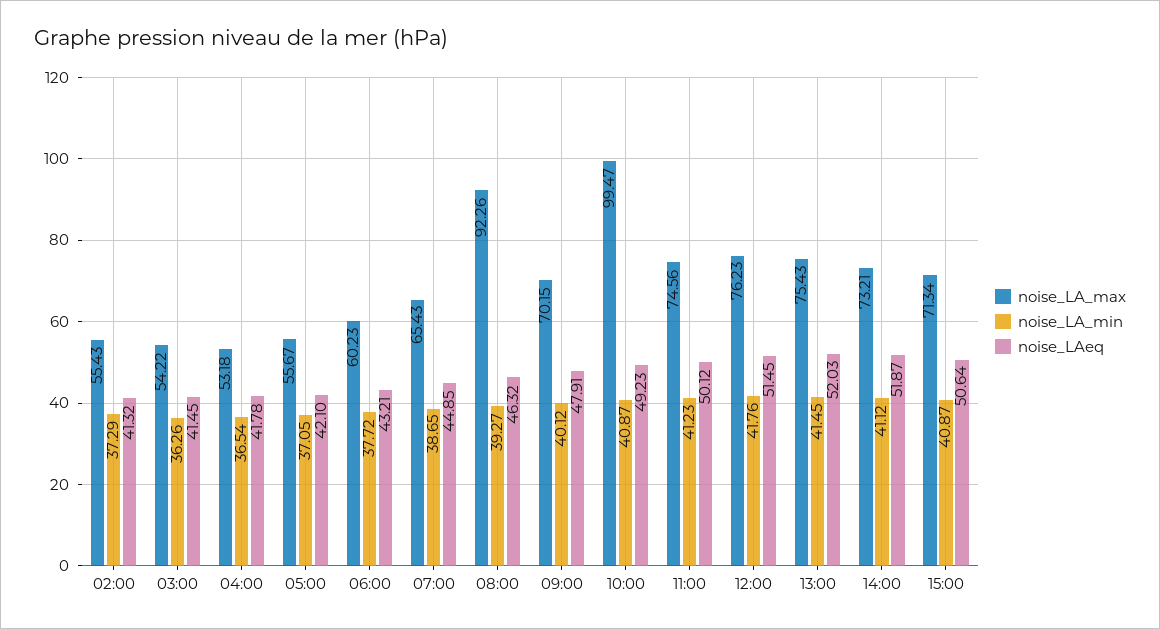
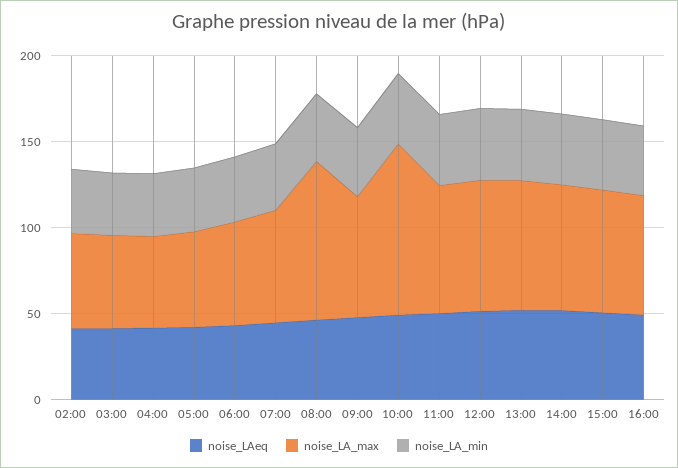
noise_LAeq, 16:00: none -> 50
noise_LA_max, 16:00: none -> 70
noise_LA_min, 16:00: none -> 40

